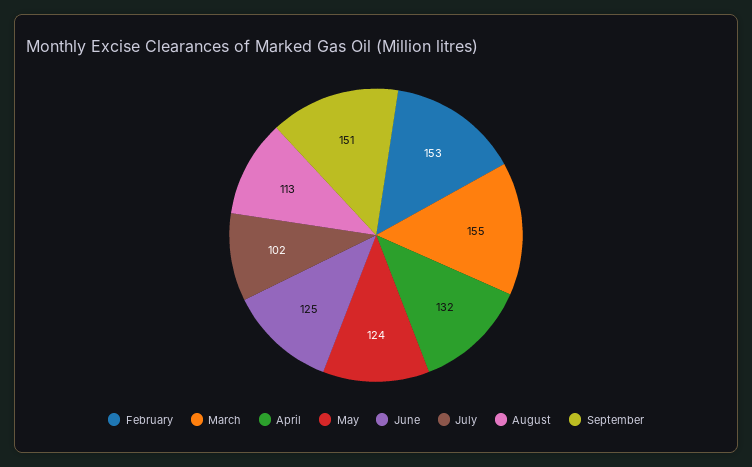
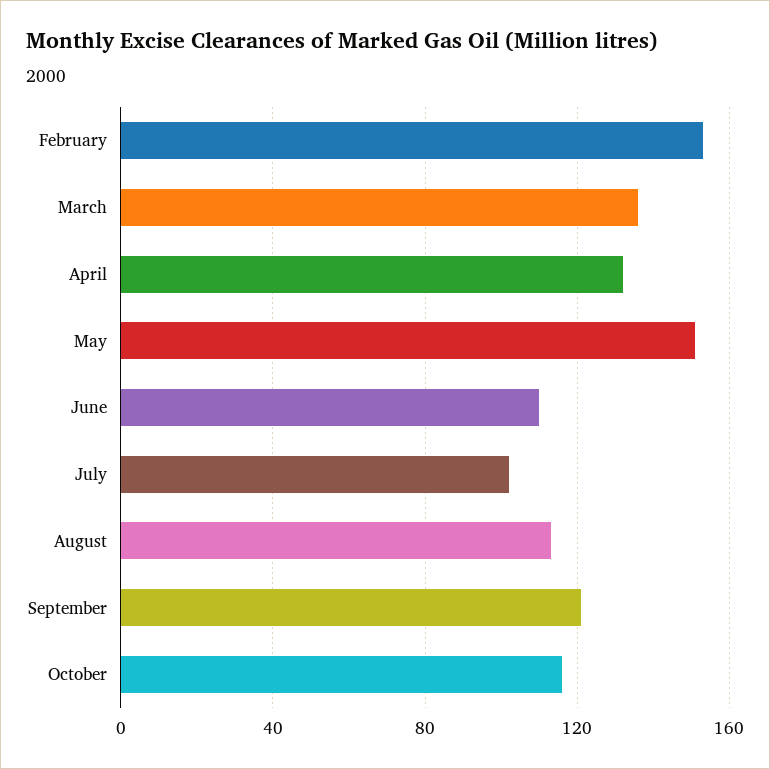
March: 155 -> 135
May: 124 -> 150
June: 125 -> 110
September: 151 -> 120
October: none -> 115

